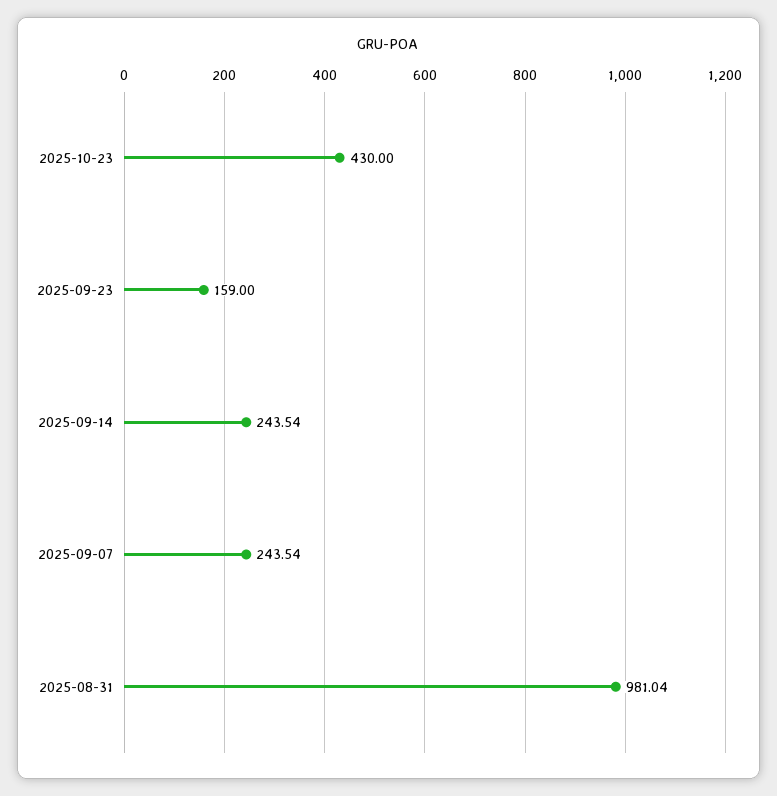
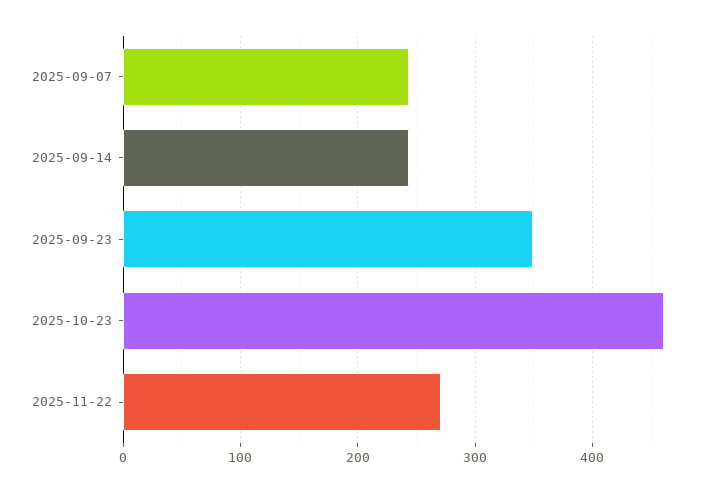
2025-10-23: 430 -> 460
2025-09-23: 159 -> 350
2025-08-31: 981.04 -> none
2025-11-22: none -> 270

